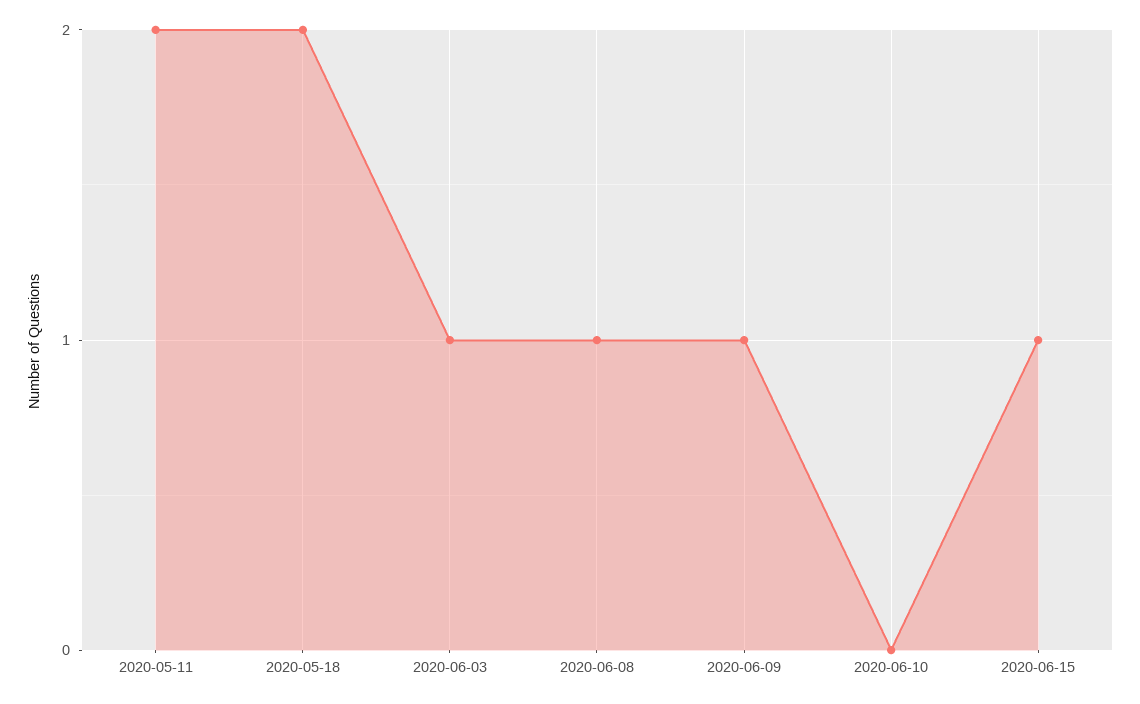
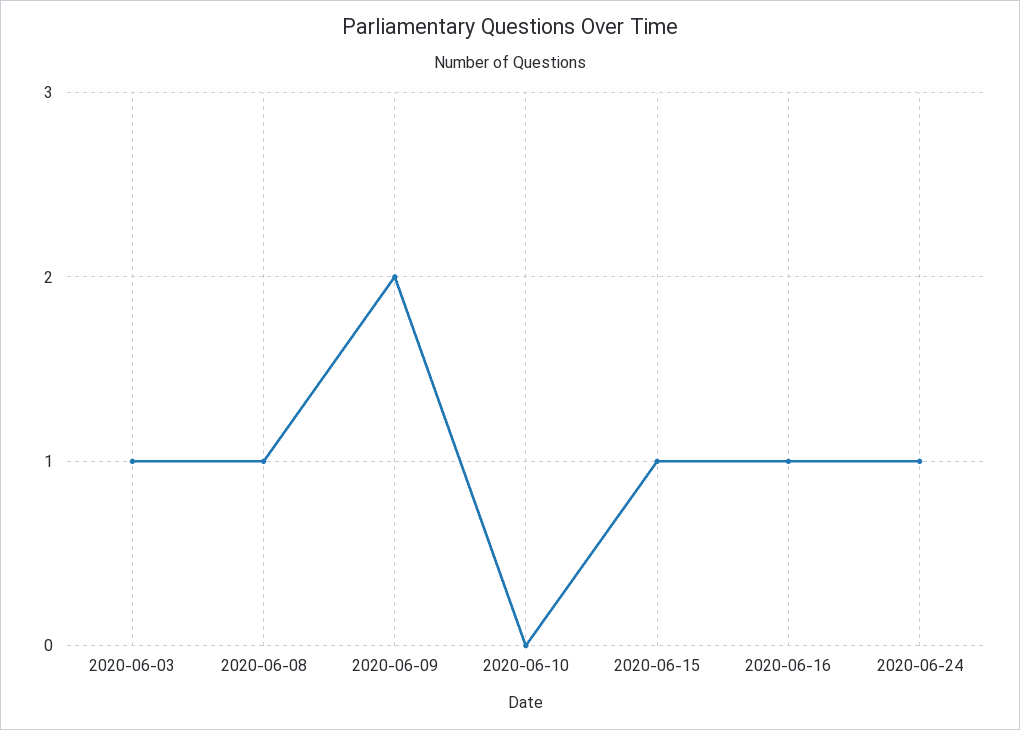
2020-05-11: 2 -> none
2020-05-18: 2 -> none
2020-06-09: 1 -> 2
2020-06-16: none -> 1
2020-06-24: none -> 1

